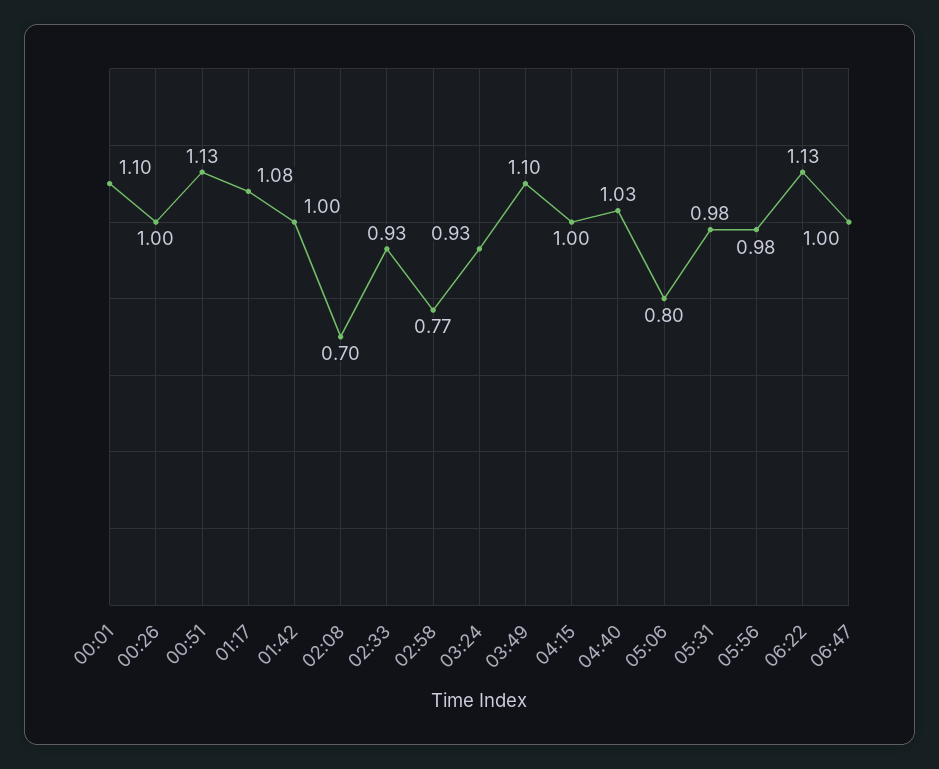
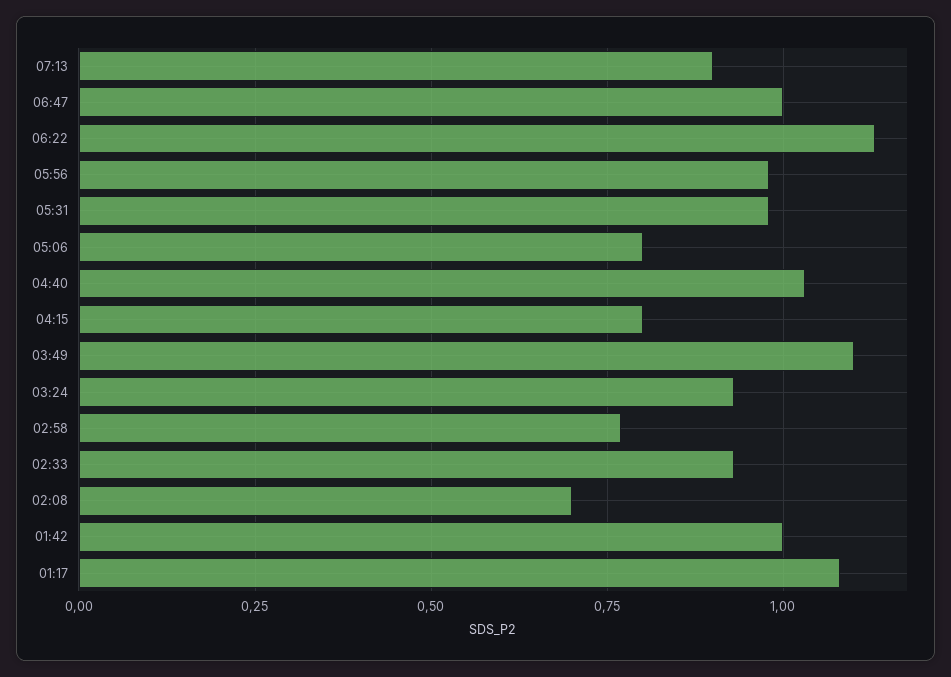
00:01: 1.1 -> none
00:26: 1 -> none
00:51: 1.13 -> none
04:15: 1 -> 0.8
07:13: none -> 0.9

